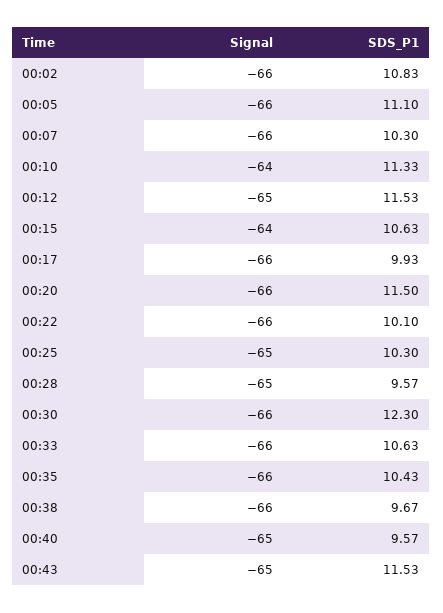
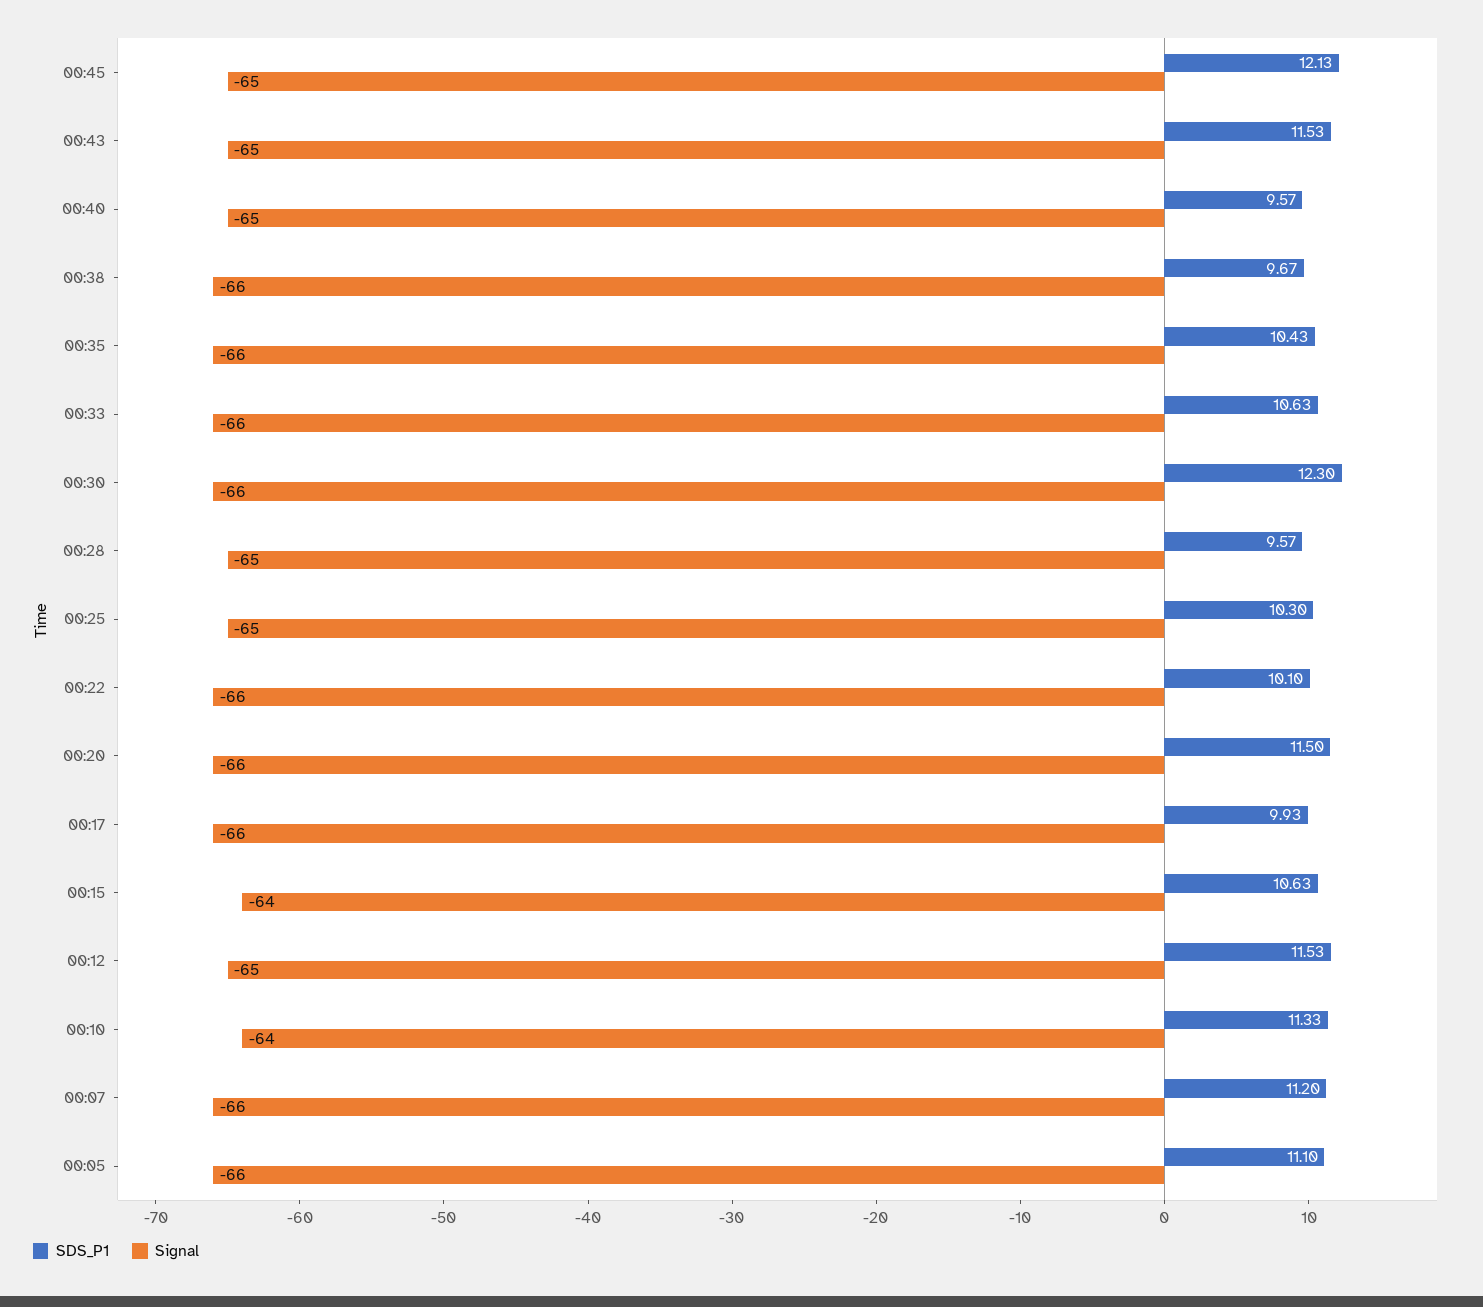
Signal, 00:02: -66 -> none
SDS_P1, 00:02: 10.83 -> none
SDS_P1, 00:07: 10.3 -> 11.2
SDS_P1, 00:45: none -> 12.13
Signal, 00:45: none -> -65

